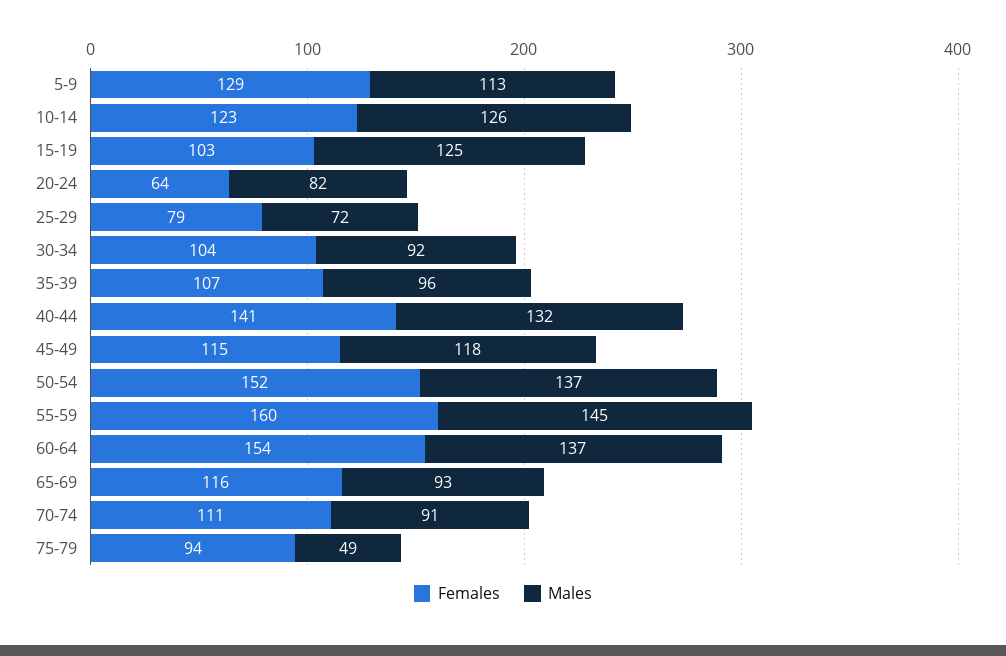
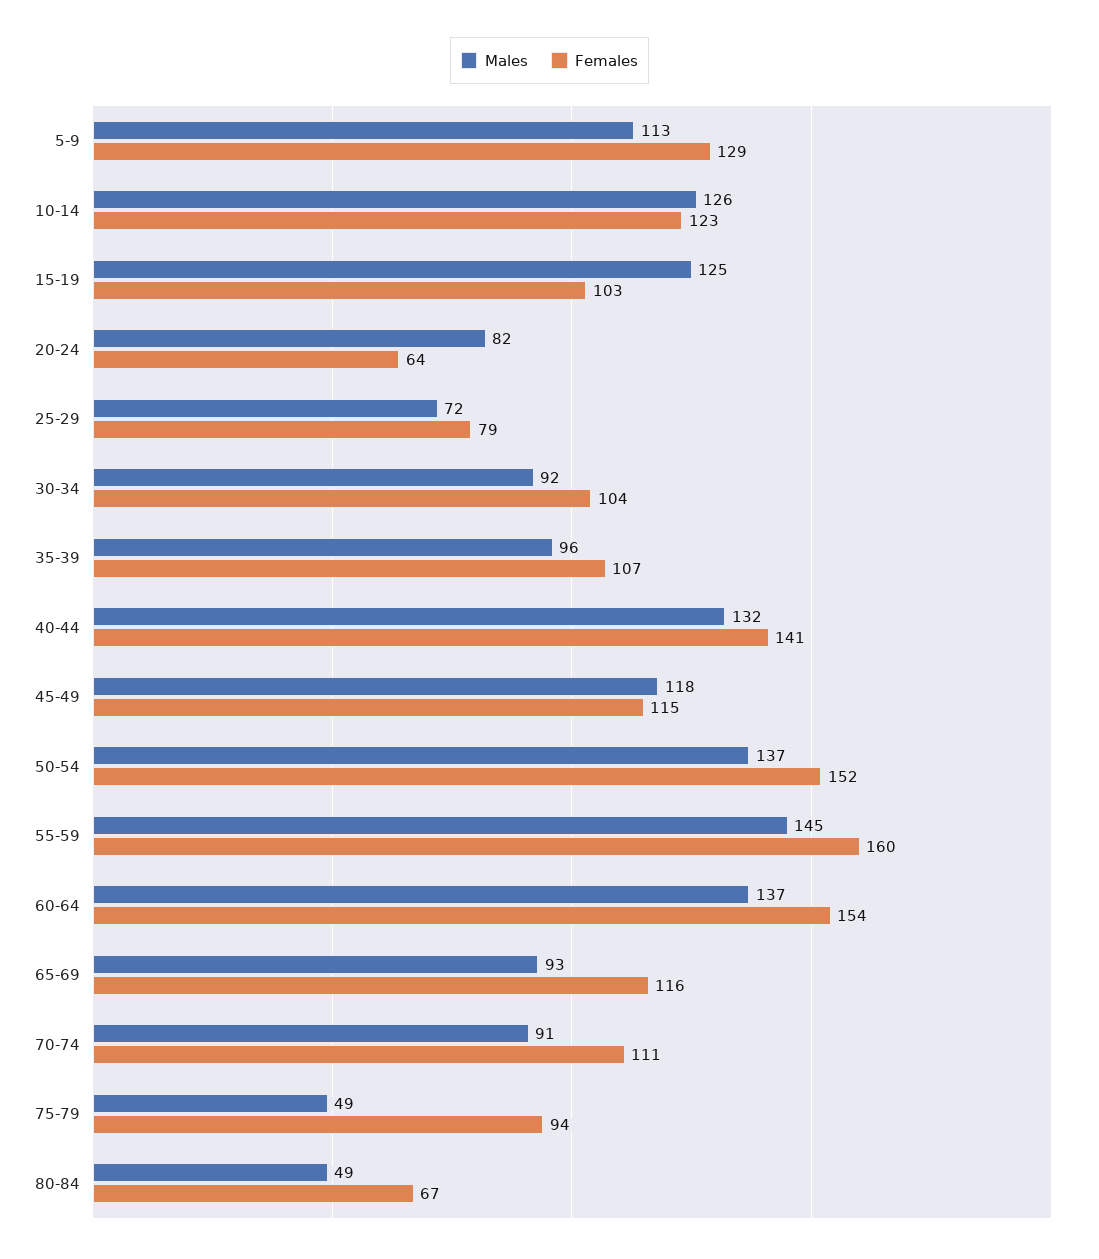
Males, 80-84: none -> 49
Females, 80-84: none -> 67

